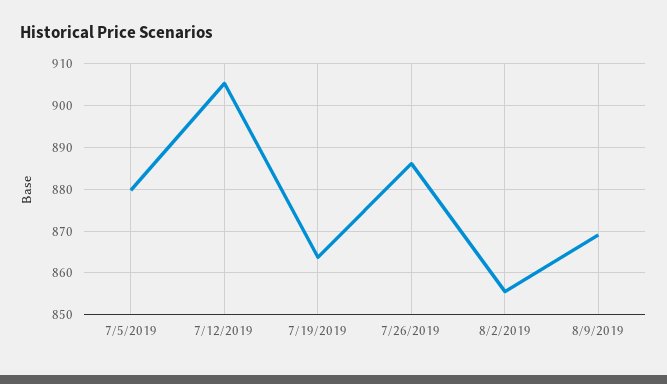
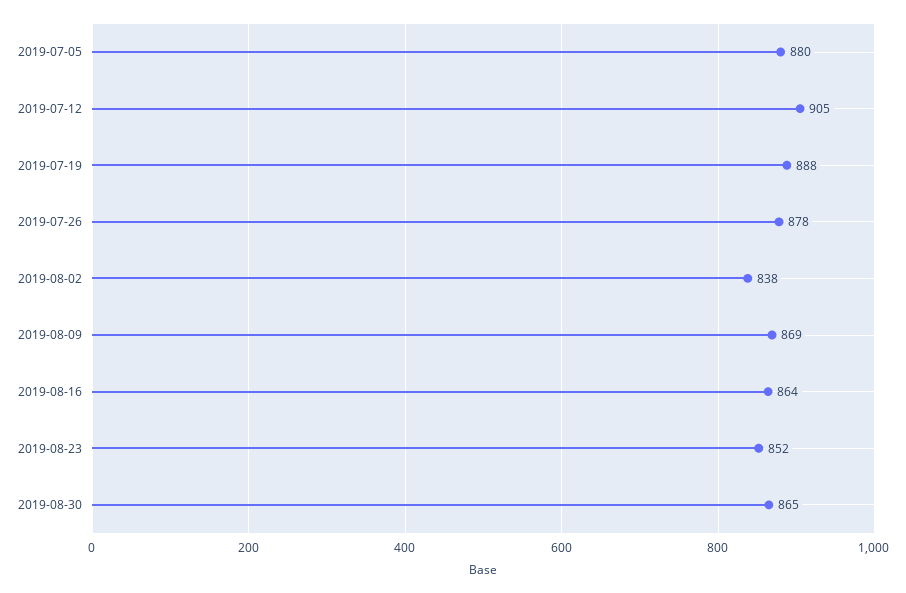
7/19/2019: 864 -> 888
7/26/2019: 886 -> 878
8/2/2019: 856 -> 838
2019-08-16: none -> 864
2019-08-23: none -> 852
2019-08-30: none -> 865

